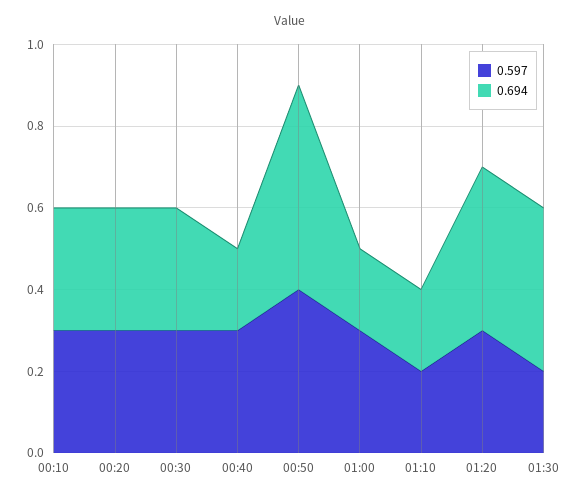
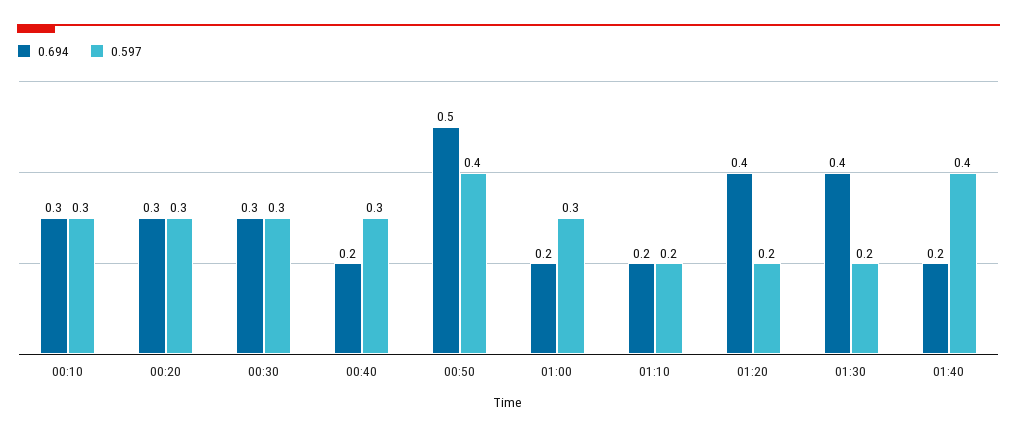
0.597, 01:20: 0.3 -> 0.2
0.694, 01:40: none -> 0.2
0.597, 01:40: none -> 0.4

